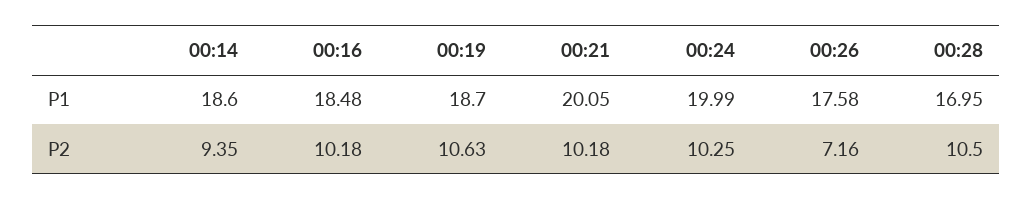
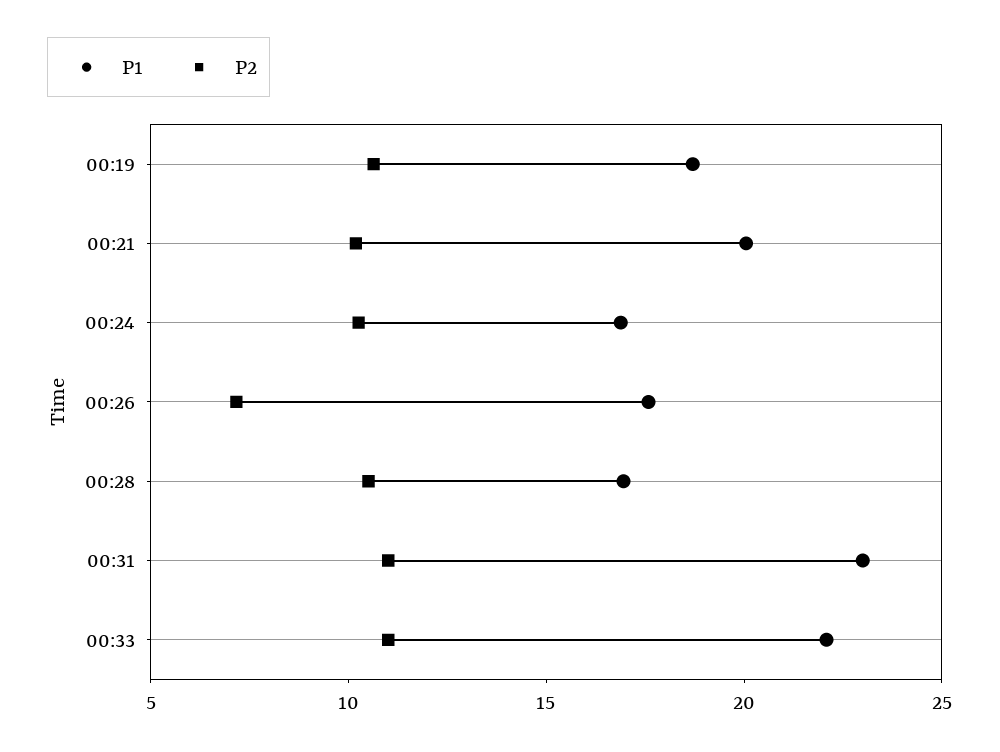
P1, 00:14: 18.6 -> none
P1, 00:16: 18.48 -> none
P1, 00:24: 19.99 -> 17
P2, 00:14: 9.35 -> none
P2, 00:16: 10.18 -> none
P1, 00:31: none -> 23
P2, 00:31: none -> 11
P1, 00:33: none -> 22
P2, 00:33: none -> 11

